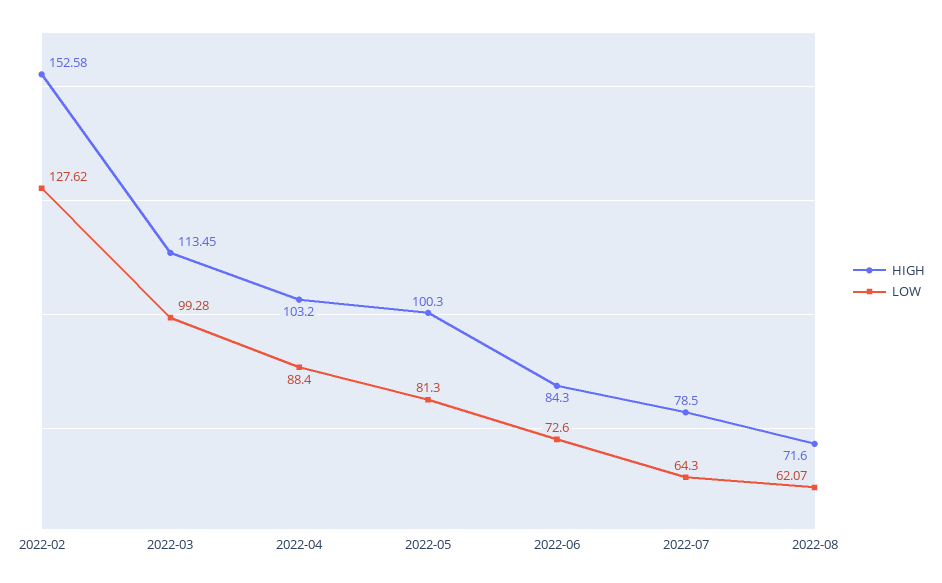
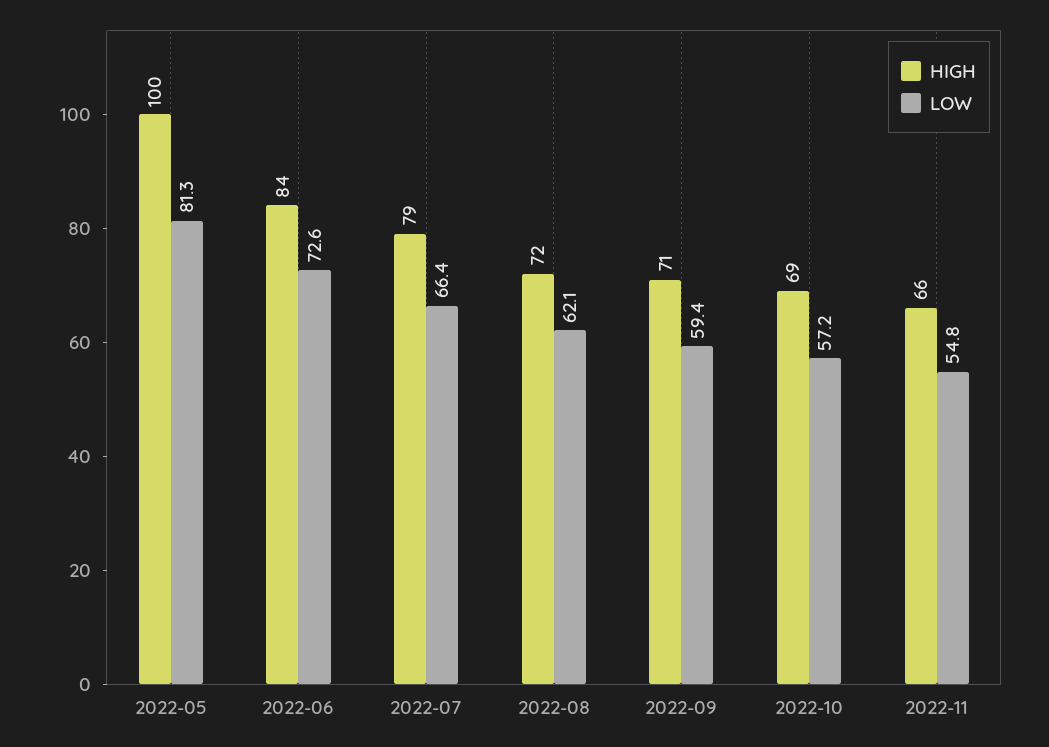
HIGH, 2022-02: 152.58 -> none
LOW, 2022-02: 127.62 -> none
HIGH, 2022-03: 113.45 -> none
LOW, 2022-03: 99.28 -> none
HIGH, 2022-04: 103.2 -> none
LOW, 2022-04: 88.4 -> none
LOW, 2022-07: 64.3 -> 66.4
HIGH, 2022-09: none -> 71
LOW, 2022-09: none -> 59.4
HIGH, 2022-10: none -> 69
LOW, 2022-10: none -> 57.2
HIGH, 2022-11: none -> 66
LOW, 2022-11: none -> 54.8

